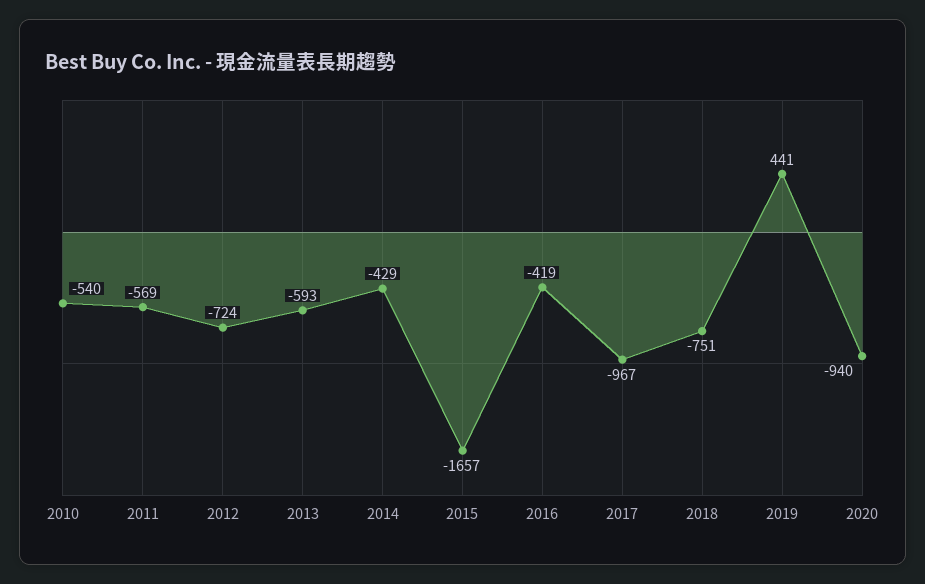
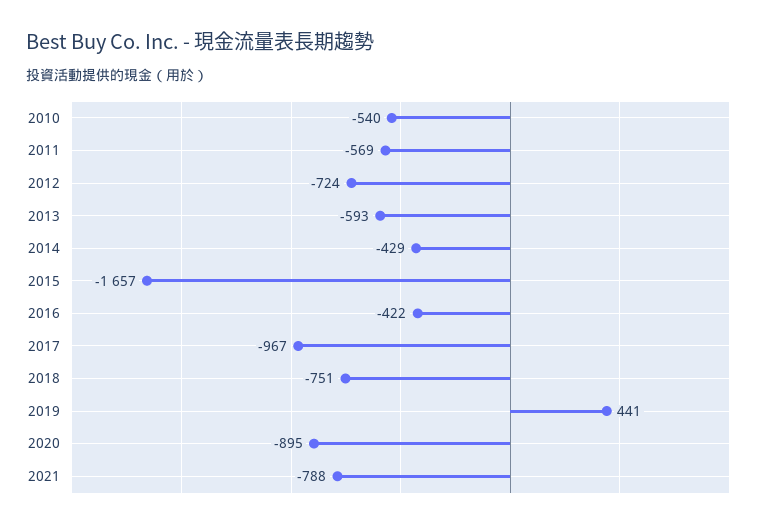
2016: -419 -> -422
2020: -940 -> -895
2021: none -> -788

